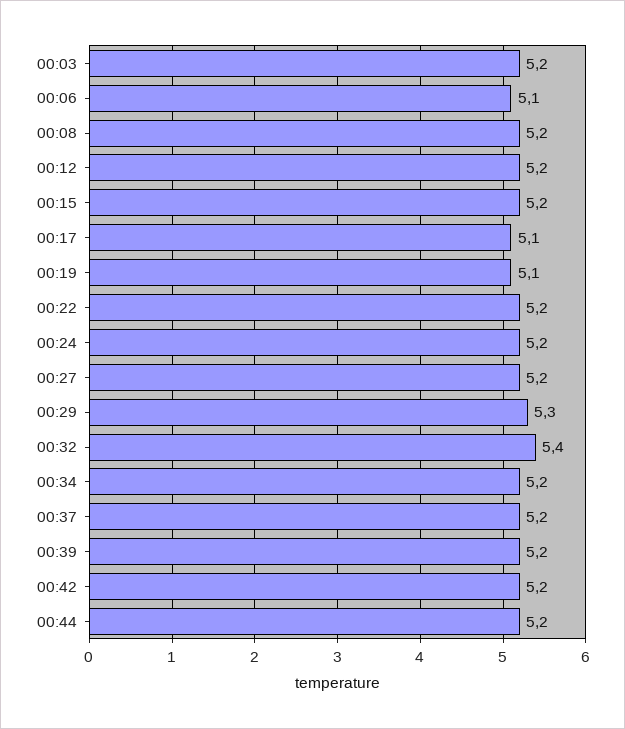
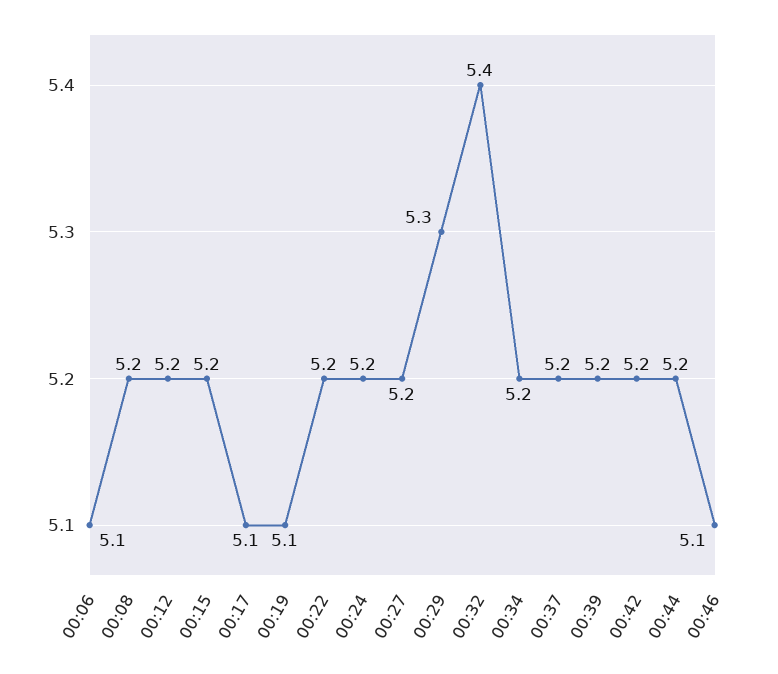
00:03: 5.2 -> none
00:46: none -> 5.1

